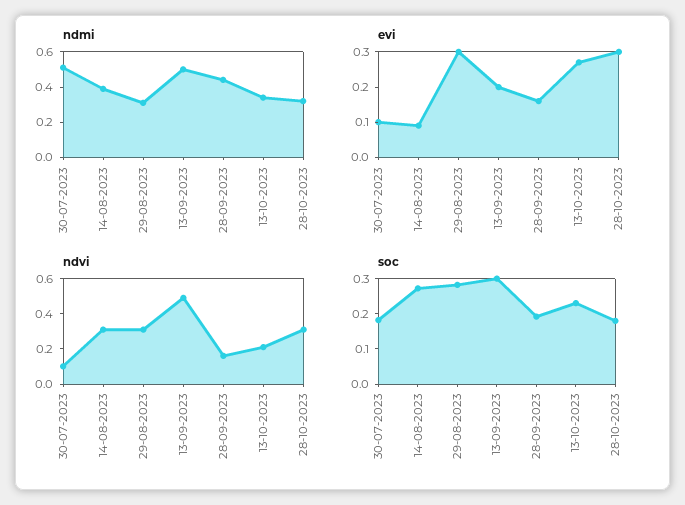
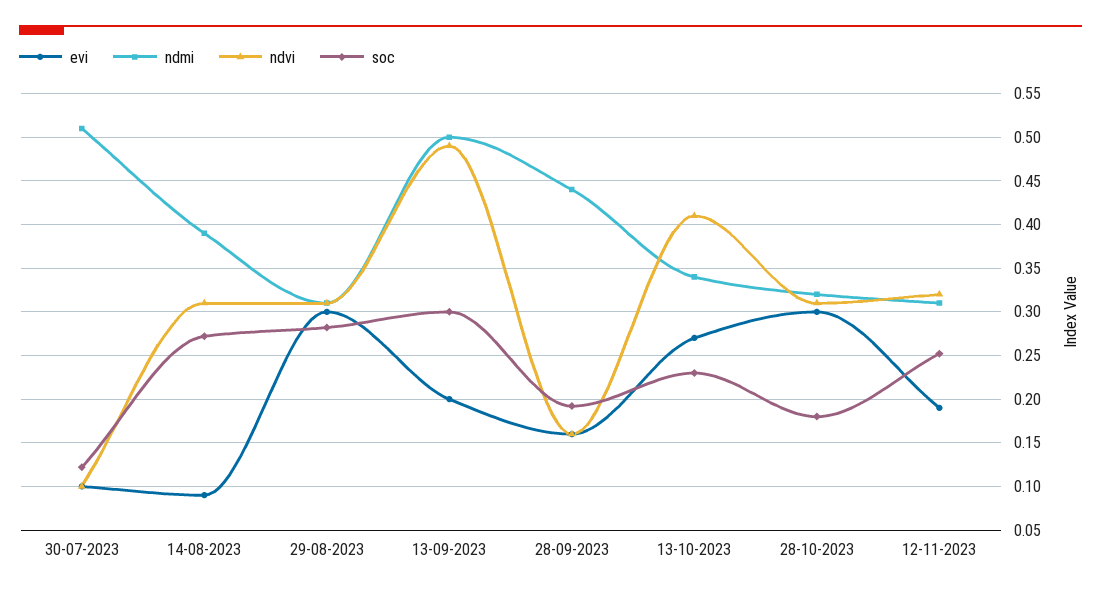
ndvi, 13-10-2023: 0.2 -> 0.41
soc, 30-07-2023: 0.175 -> 0.12
evi, 12-11-2023: none -> 0.19
ndmi, 12-11-2023: none -> 0.31
ndvi, 12-11-2023: none -> 0.32
soc, 12-11-2023: none -> 0.25

